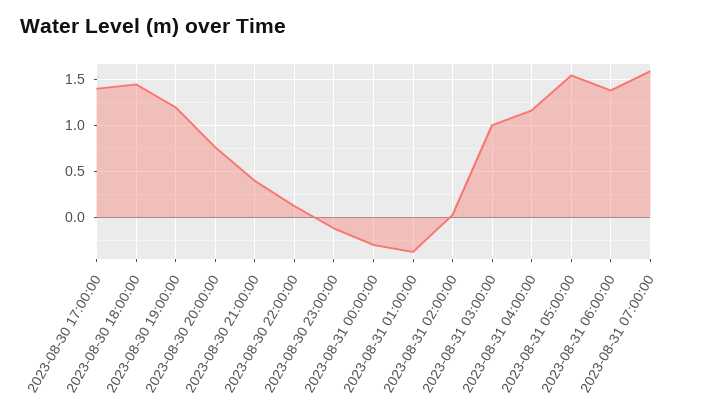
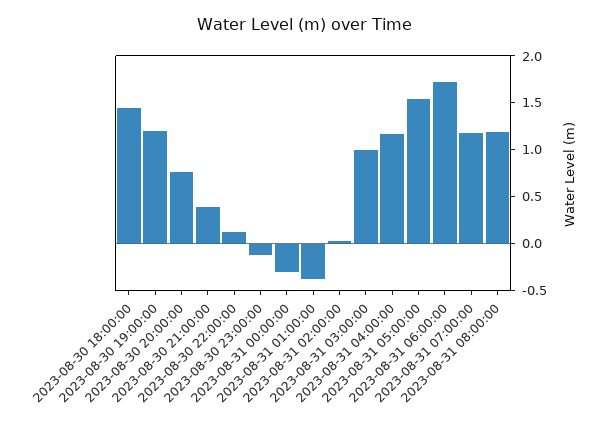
2023-08-30 17:00:00: 1.4 -> none
2023-08-31 06:00:00: 1.4 -> 1.7
2023-08-31 07:00:00: 1.6 -> 1.2
2023-08-31 08:00:00: none -> 1.2

